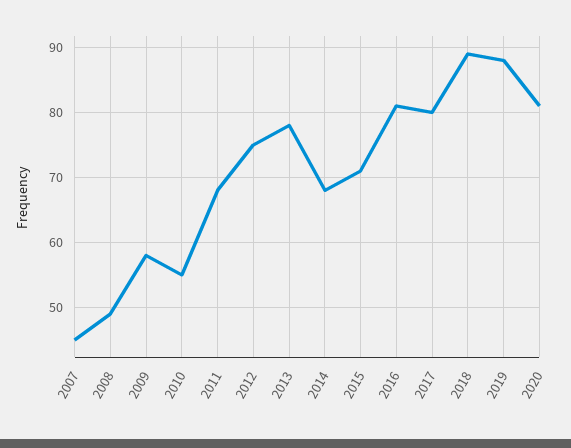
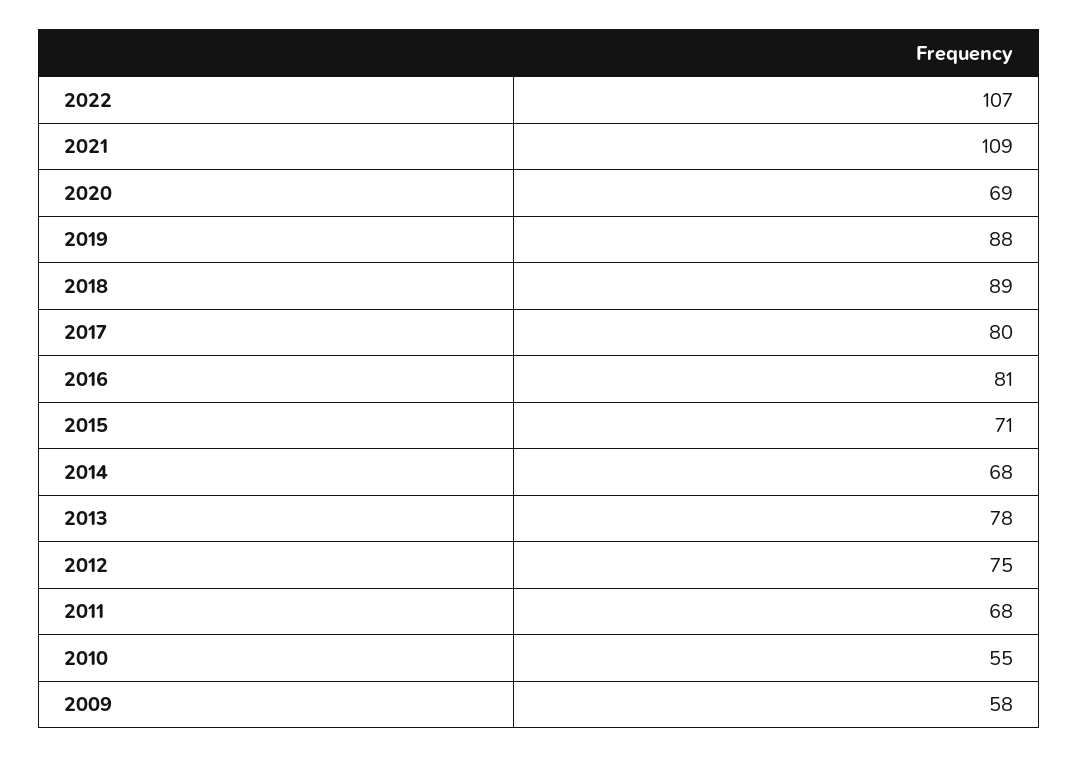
2007: 45 -> none
2008: 49 -> none
2020: 81 -> 69
2022: none -> 107
2021: none -> 109

